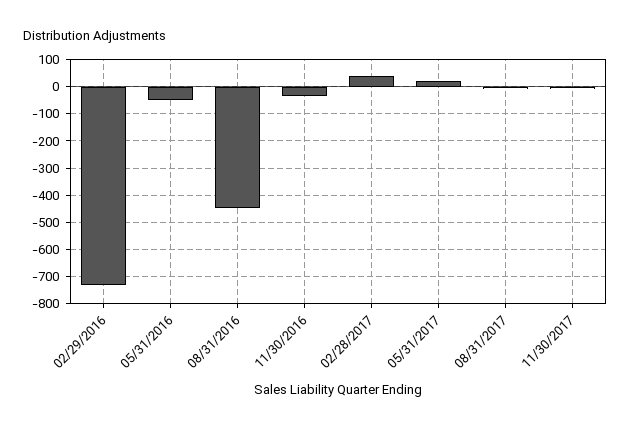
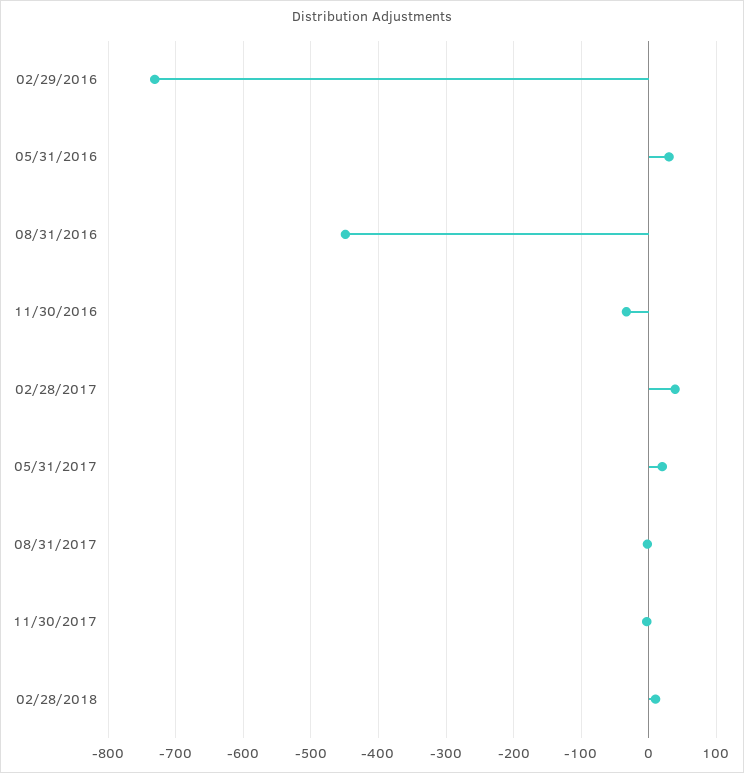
05/31/2016: -50 -> 30
02/28/2018: none -> 10

